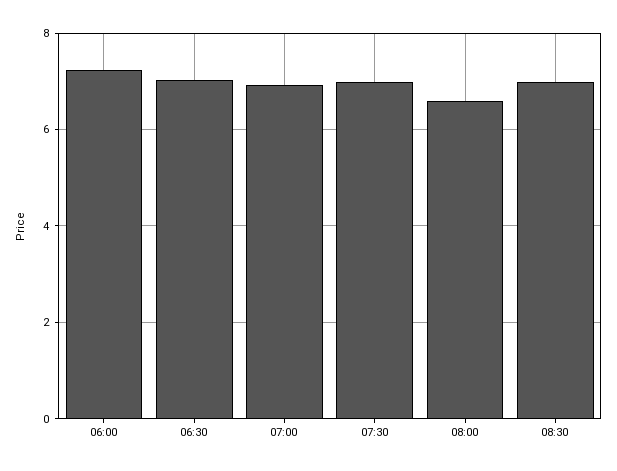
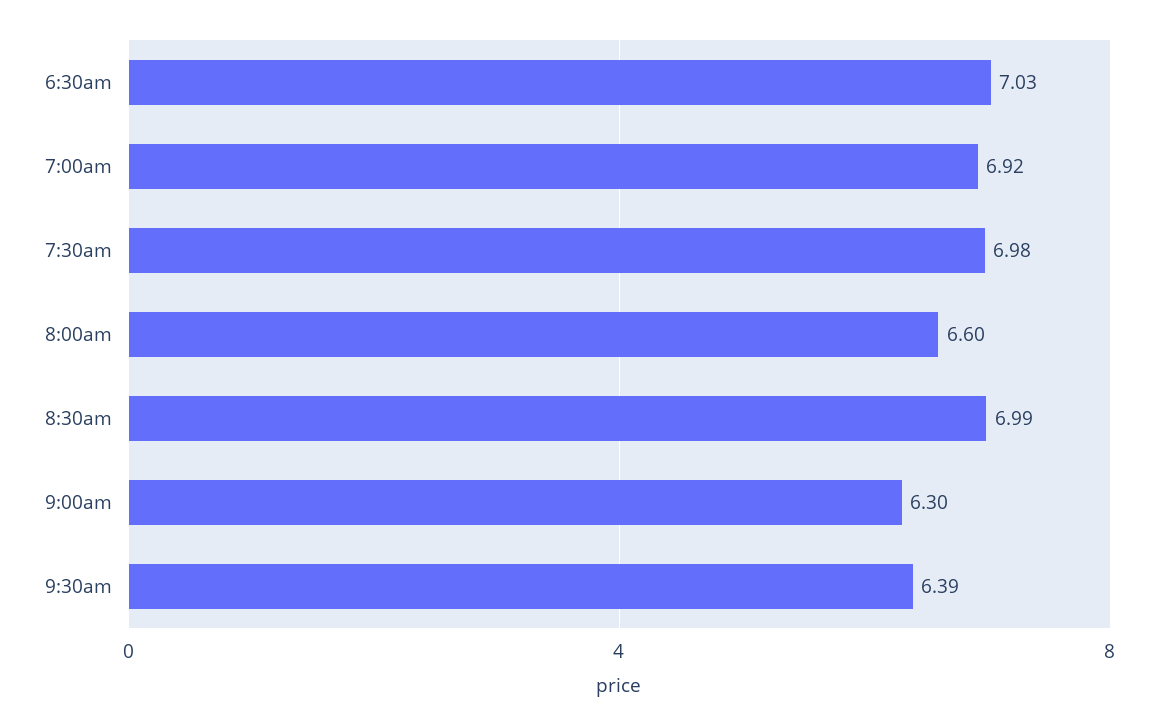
06:00: 7.2 -> none
9:00am: none -> 6.3
9:30am: none -> 6.39

